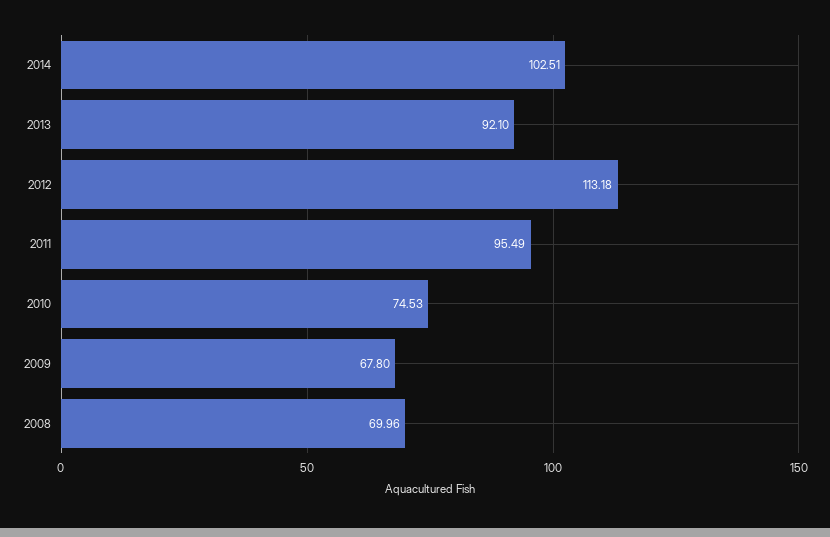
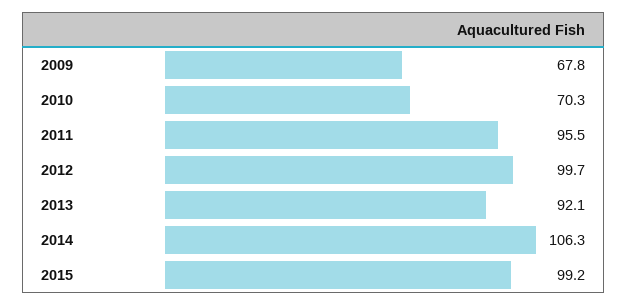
2014: 102.51 -> 106.3
2012: 113.18 -> 99.7
2010: 74.53 -> 70.3
2008: 69.96 -> none
2015: none -> 99.2

